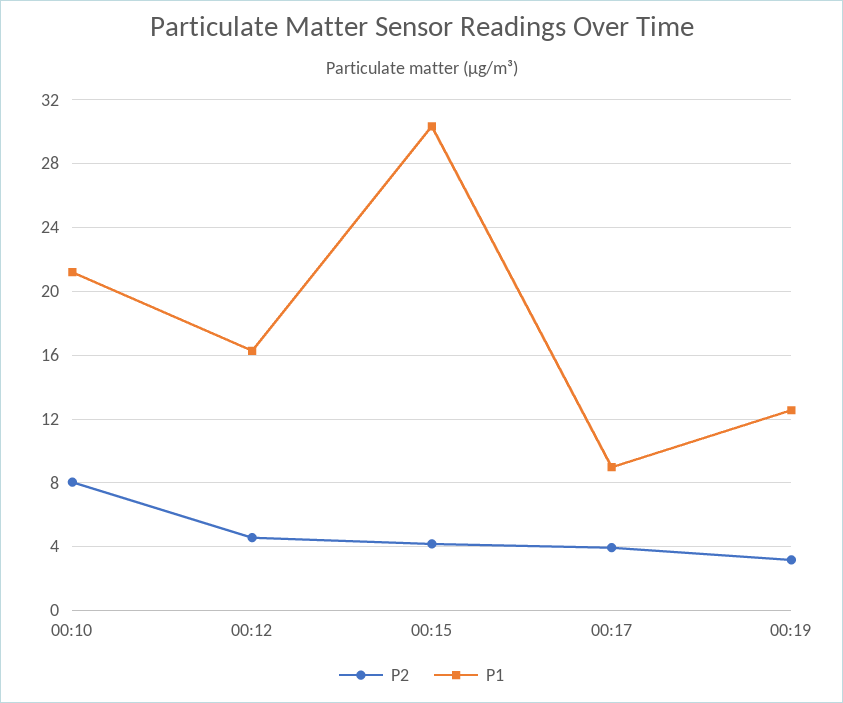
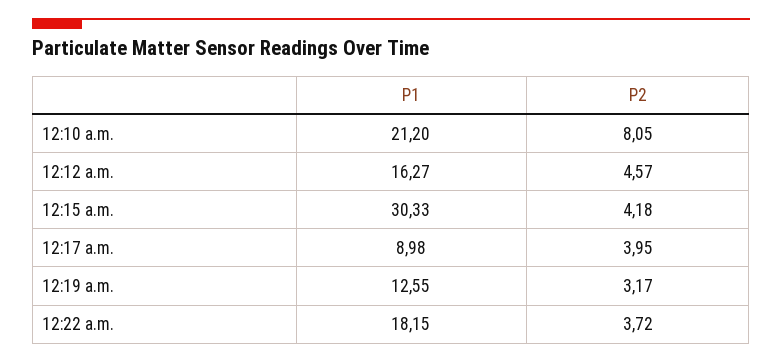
P1, 12:22 a.m.: none -> 18.15
P2, 12:22 a.m.: none -> 3.72

